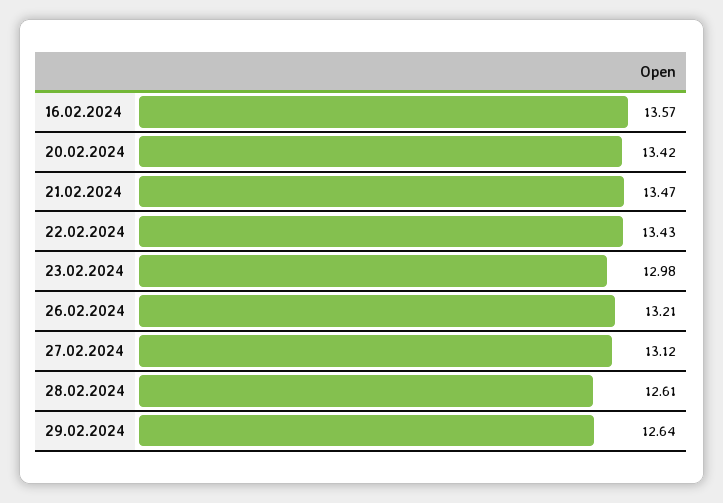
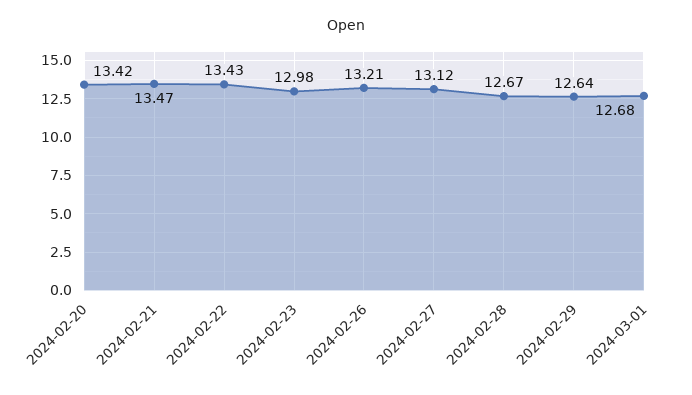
16.02.2024: 13.57 -> none
28.02.2024: 12.61 -> 12.67
2024-03-01: none -> 12.68

